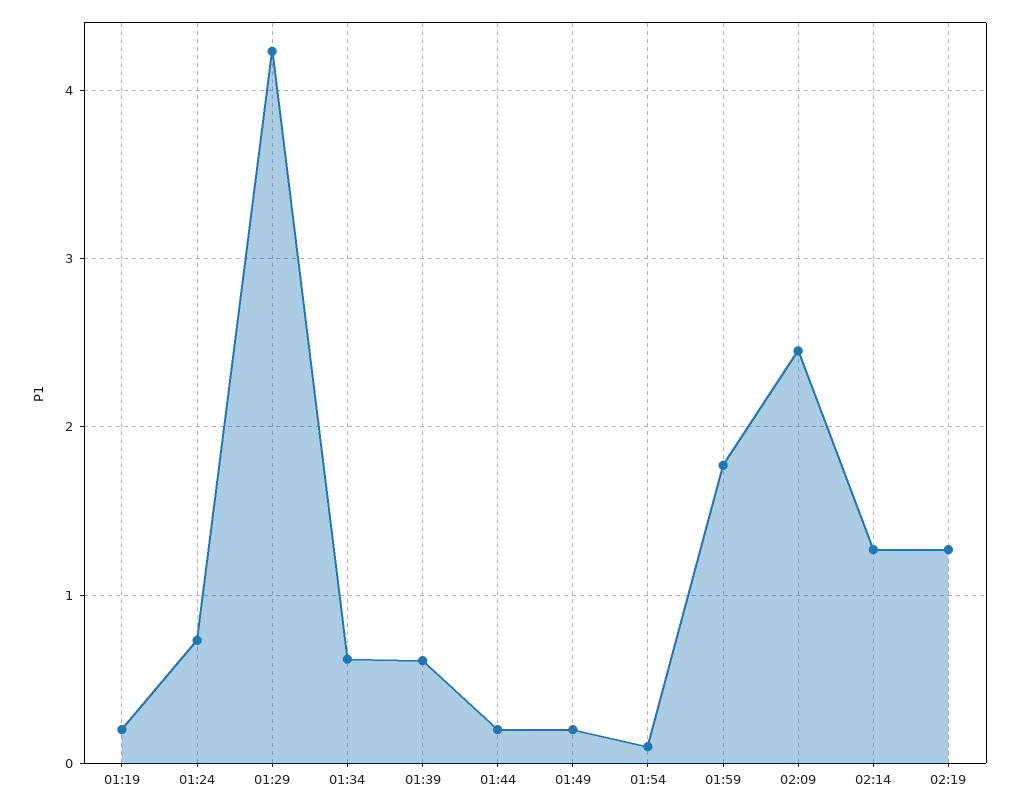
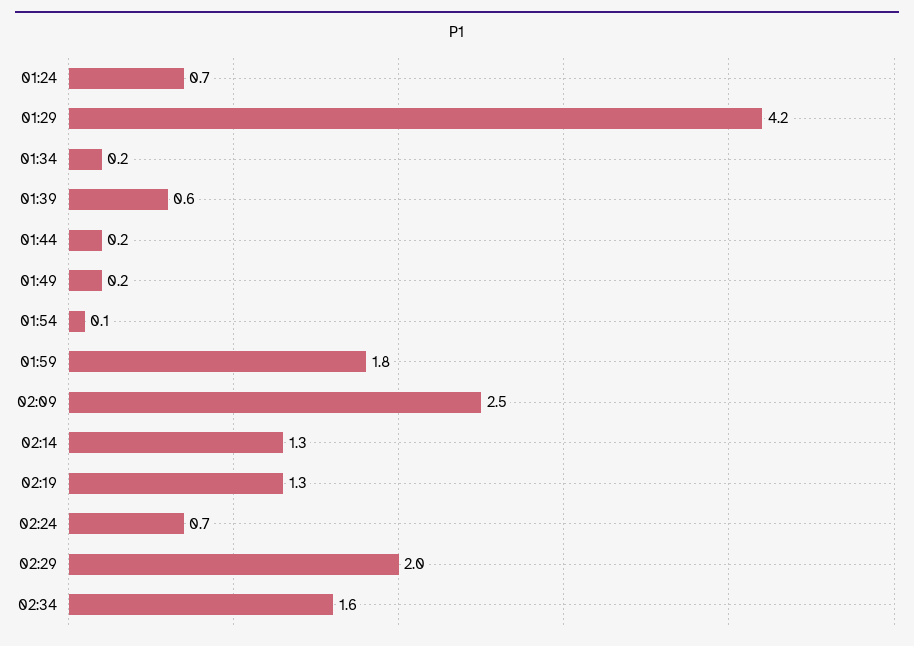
01:19: 0.2 -> none
01:34: 0.6 -> 0.2
02:24: none -> 0.7
02:29: none -> 2
02:34: none -> 1.6

